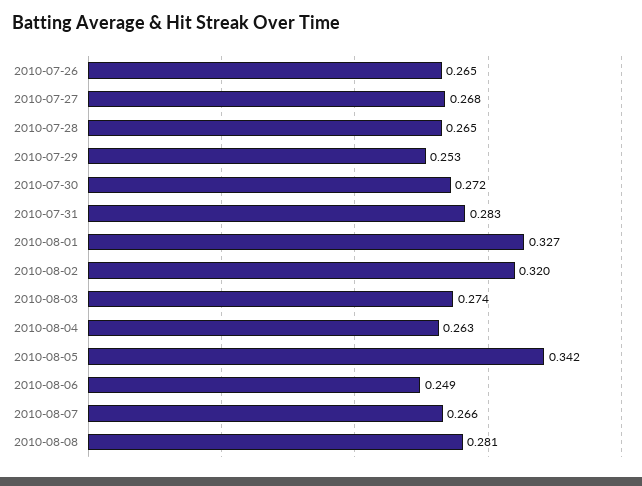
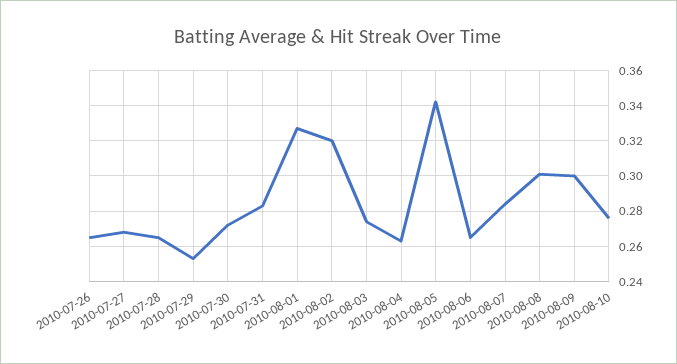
2010-08-06: 0.249 -> 0.265
2010-08-07: 0.266 -> 0.285
2010-08-08: 0.281 -> 0.3
2010-08-09: none -> 0.3
2010-08-10: none -> 0.275

